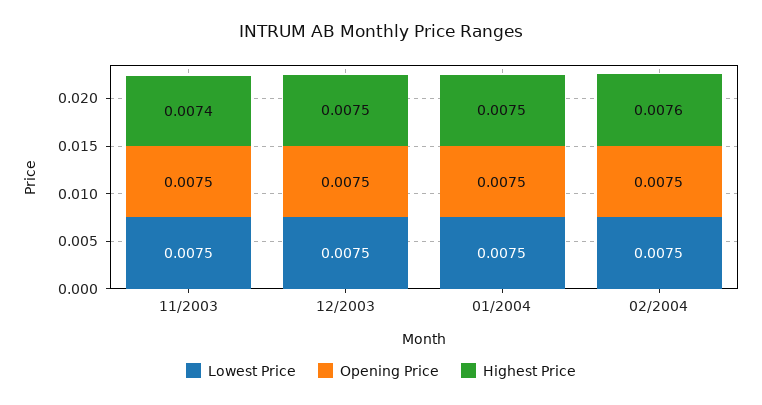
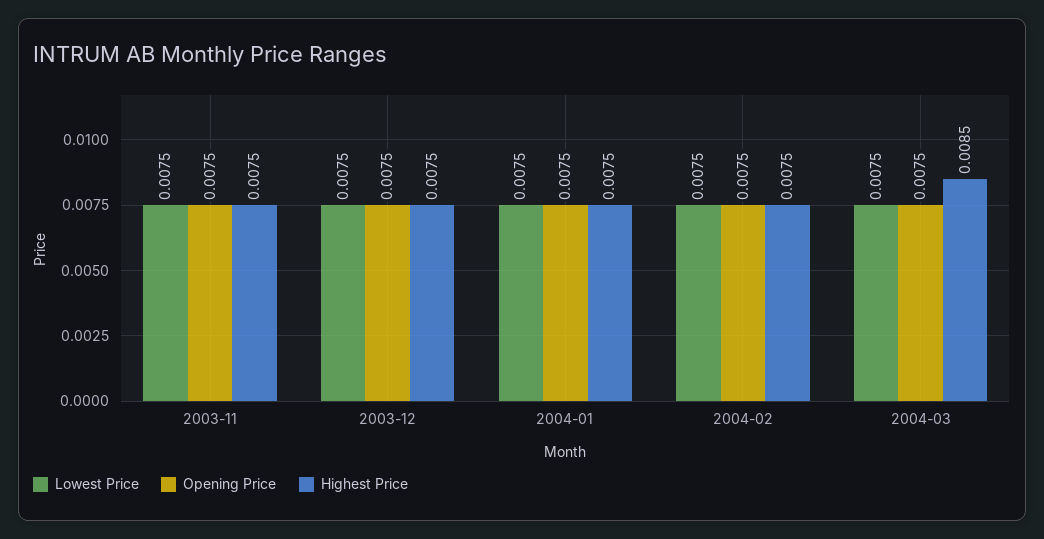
Highest Price, 11/2003: 0.0074 -> 0.0075
Highest Price, 02/2004: 0.0076 -> 0.0075
Lowest Price, 2004-03: none -> 0.0075
Opening Price, 2004-03: none -> 0.0075
Highest Price, 2004-03: none -> 0.0085

